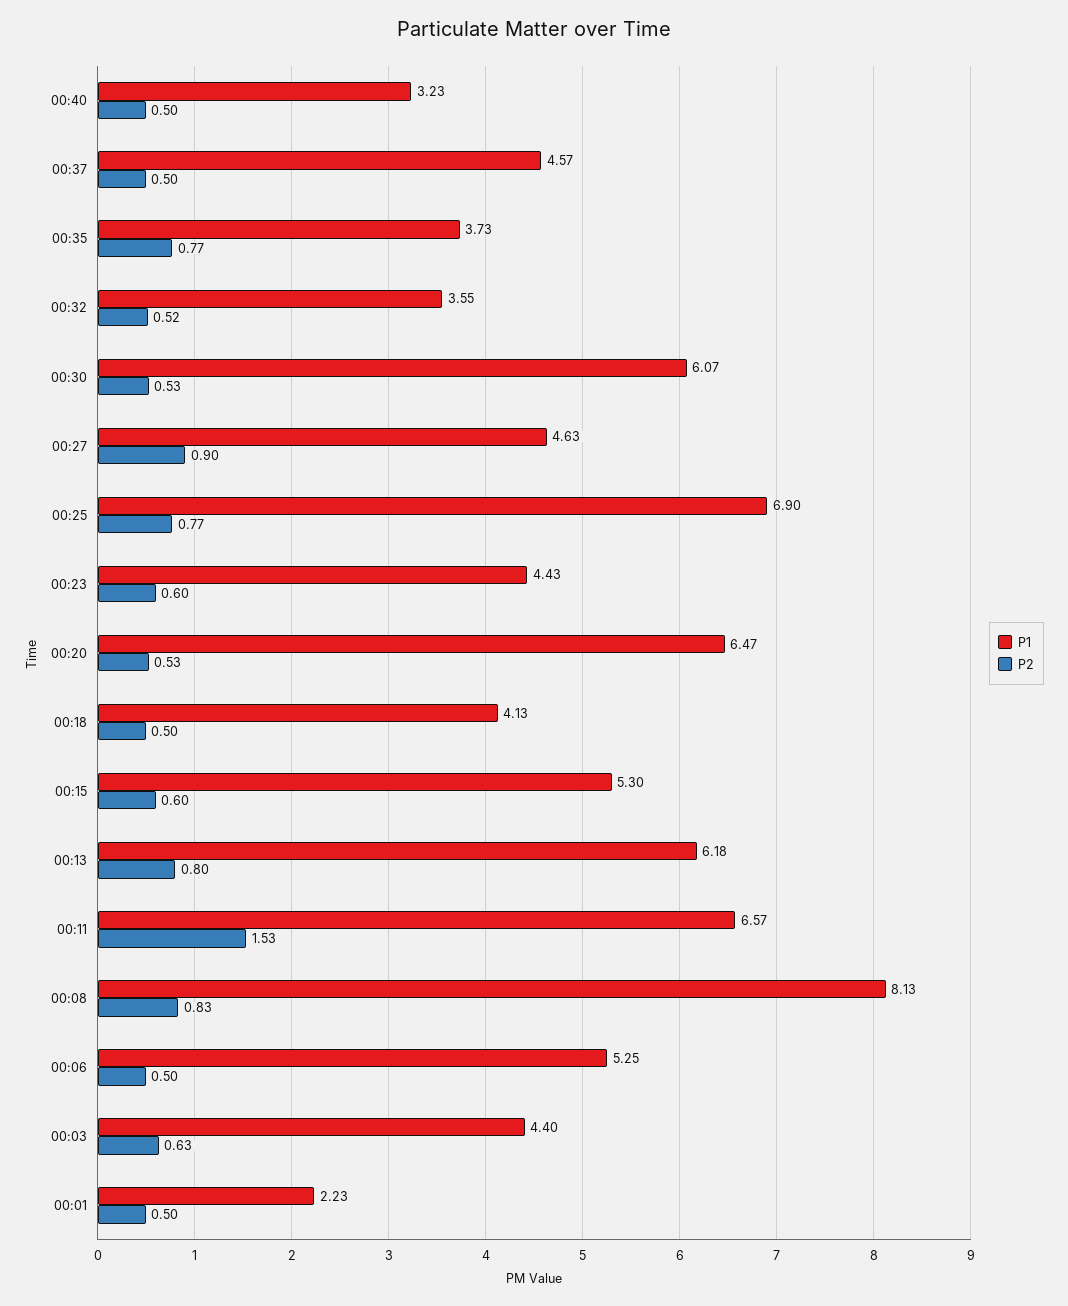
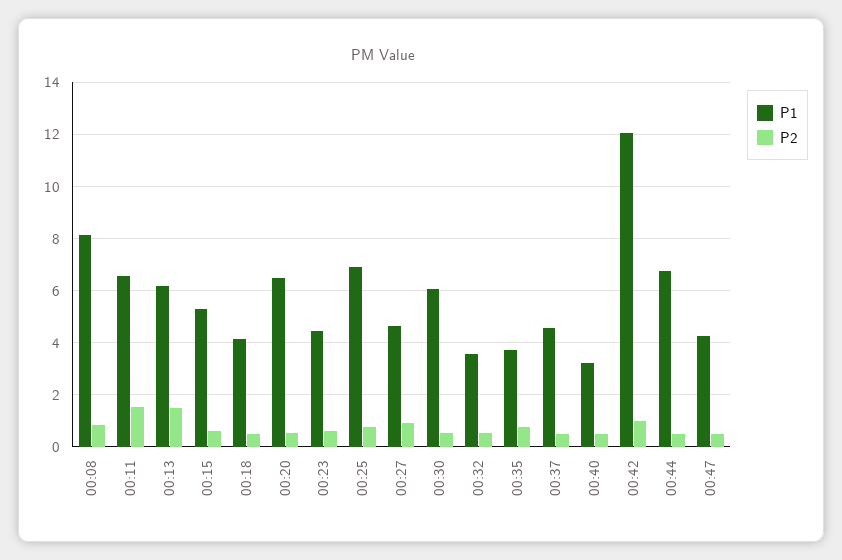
P2, 00:13: 0.8 -> 1.5
P1, 00:06: 5.25 -> none
P2, 00:06: 0.5 -> none
P1, 00:03: 4.4 -> none
P2, 00:03: 0.63 -> none
P1, 00:01: 2.23 -> none
P2, 00:01: 0.5 -> none
P1, 00:42: none -> 12
P2, 00:42: none -> 1
P1, 00:44: none -> 6.75
P2, 00:44: none -> 0.5
P1, 00:47: none -> 4.25
P2, 00:47: none -> 0.5

